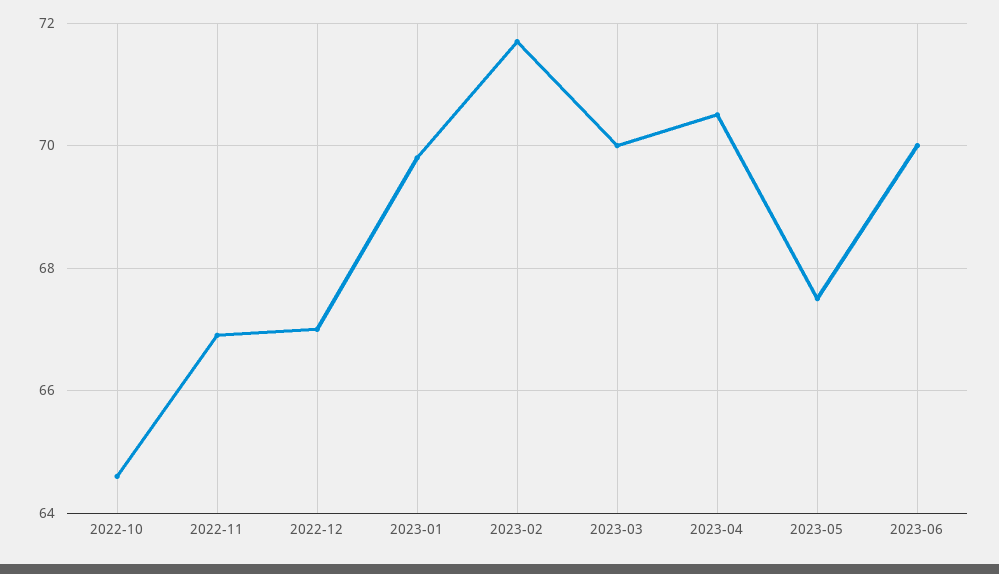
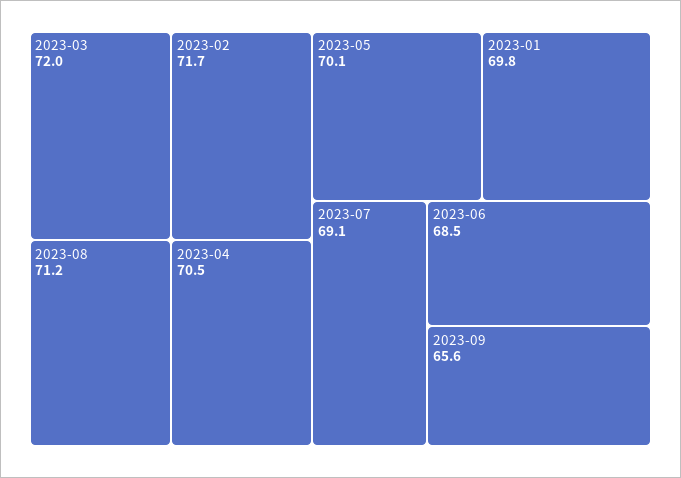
2022-10: 64.5 -> none
2022-11: 67 -> none
2022-12: 67 -> none
2023-03: 70 -> 72
2023-05: 67.5 -> 70.1
2023-06: 70 -> 68.5
2023-08: none -> 71.2
2023-07: none -> 69.1
2023-09: none -> 65.6

